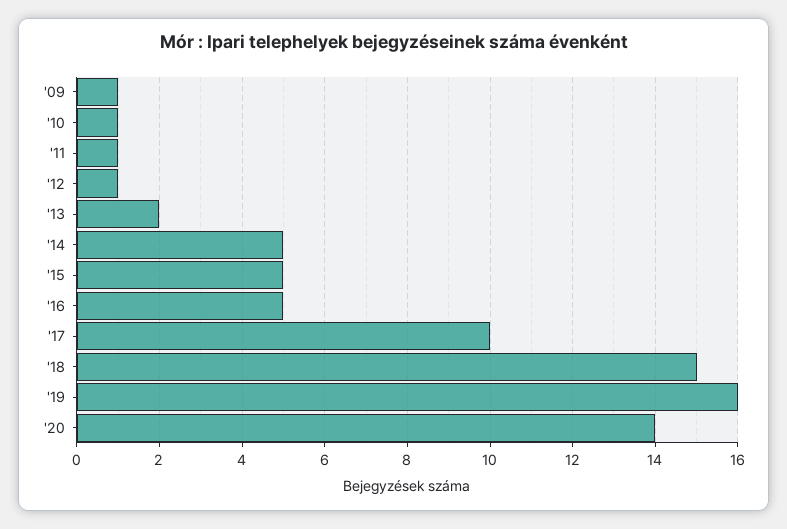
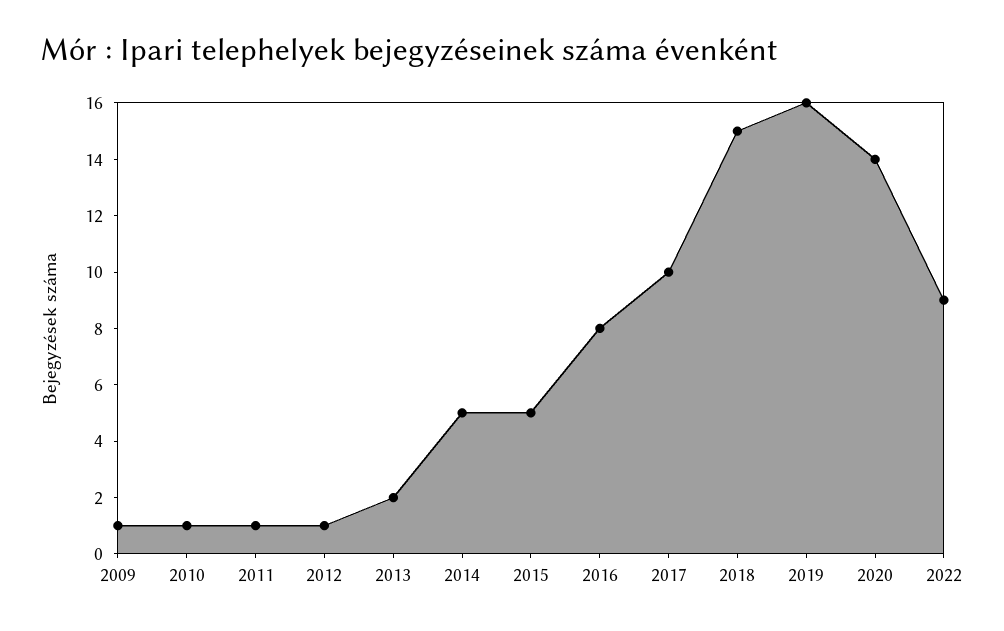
'16: 5 -> 8
2022: none -> 9

